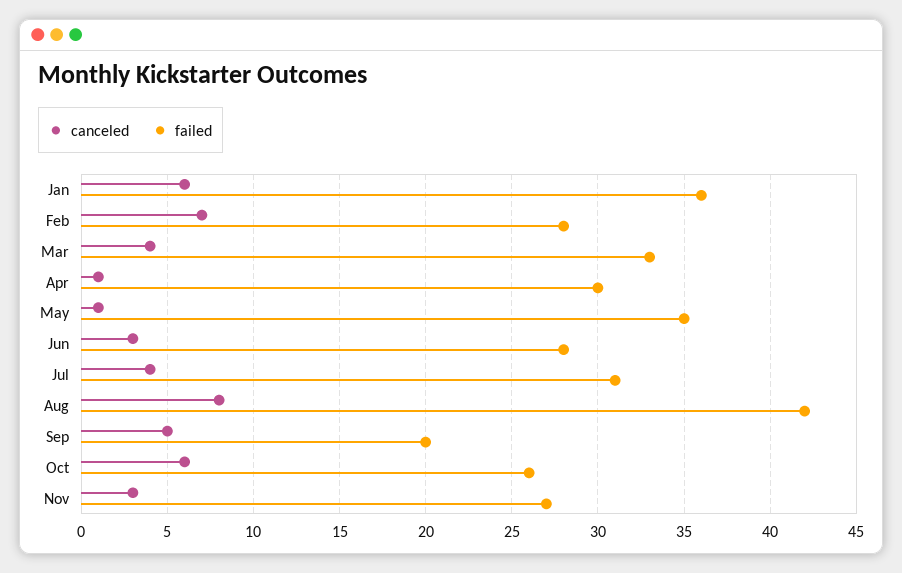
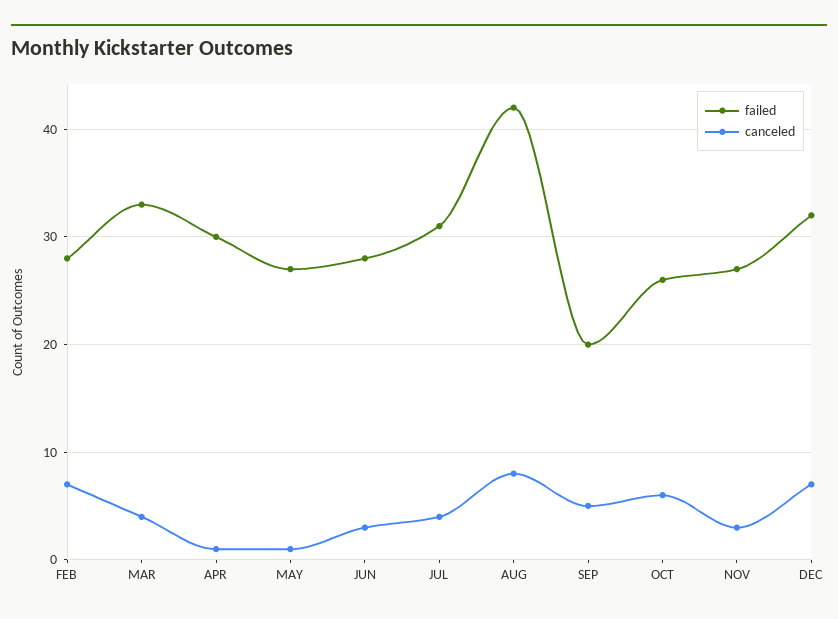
canceled, Jan: 6 -> none
failed, Jan: 36 -> none
failed, May: 35 -> 27
failed, DEC: none -> 32
canceled, DEC: none -> 7

